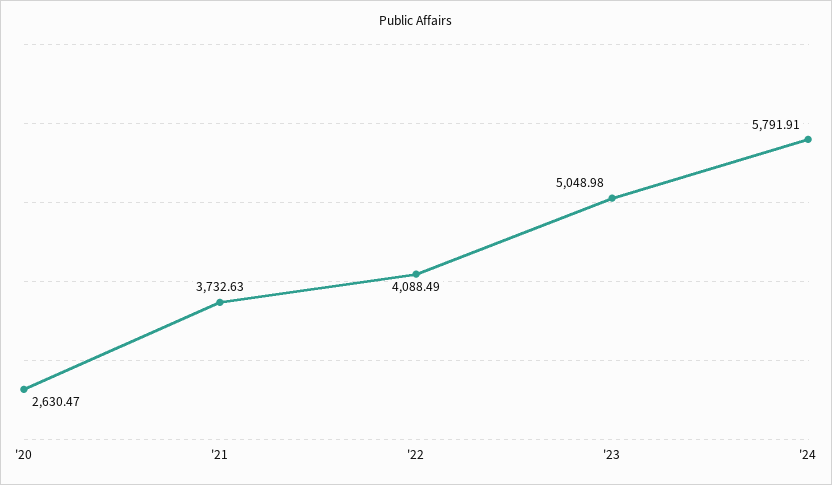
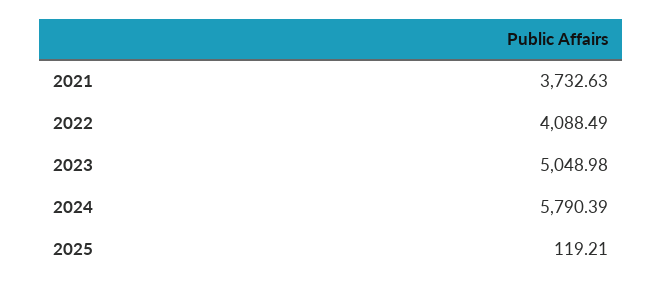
'20: 2630.47 -> none
'24: 5791.91 -> 5790.39
2025: none -> 119.21

